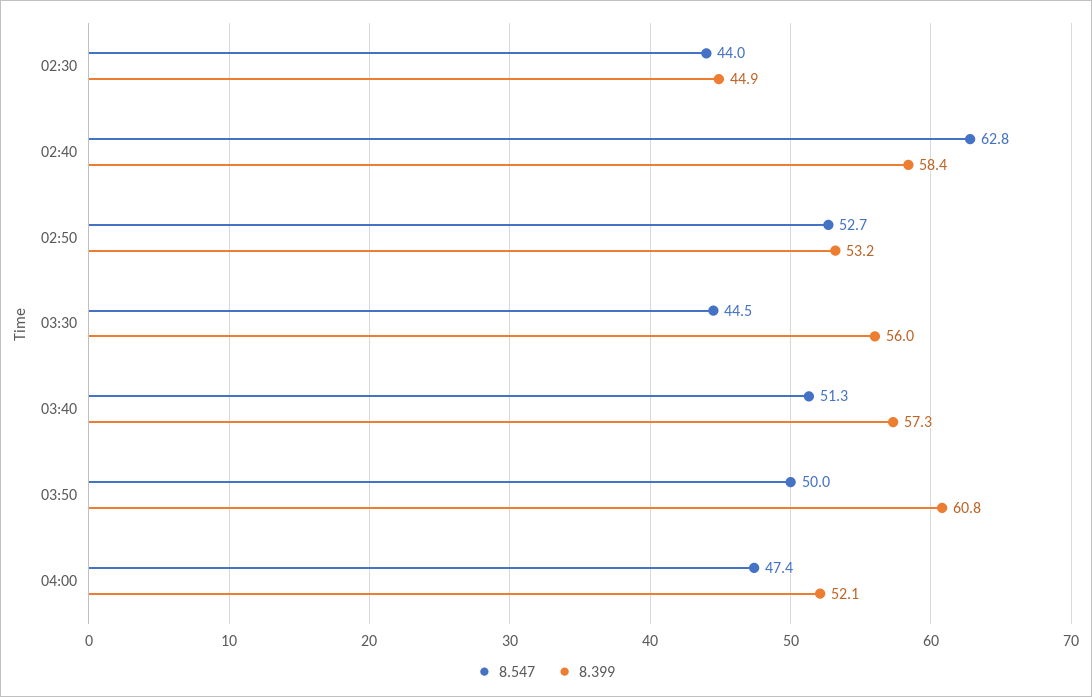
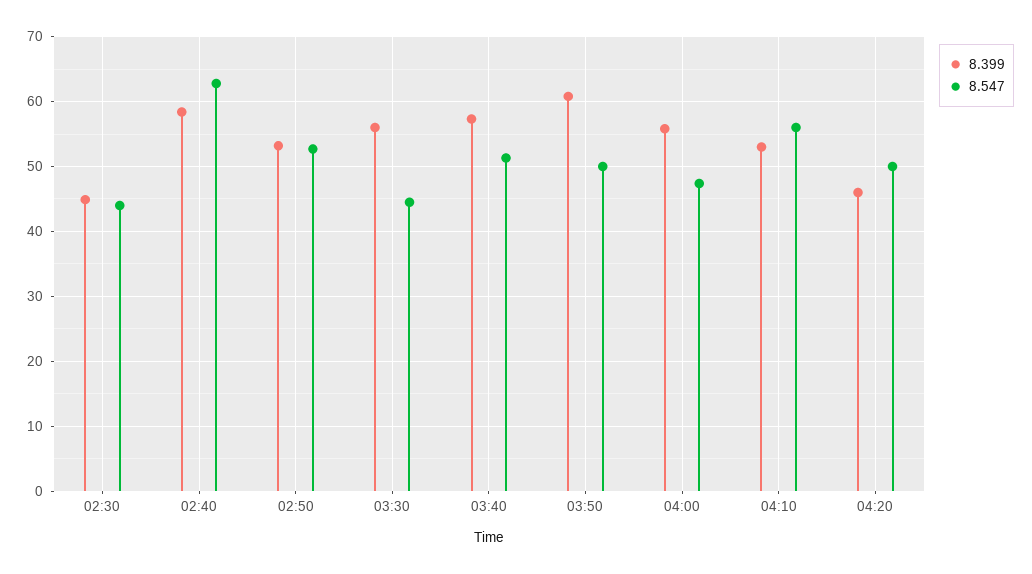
8.399, 04:00: 52.1 -> 56
8.399, 04:10: none -> 53
8.547, 04:10: none -> 56
8.399, 04:20: none -> 46
8.547, 04:20: none -> 50

